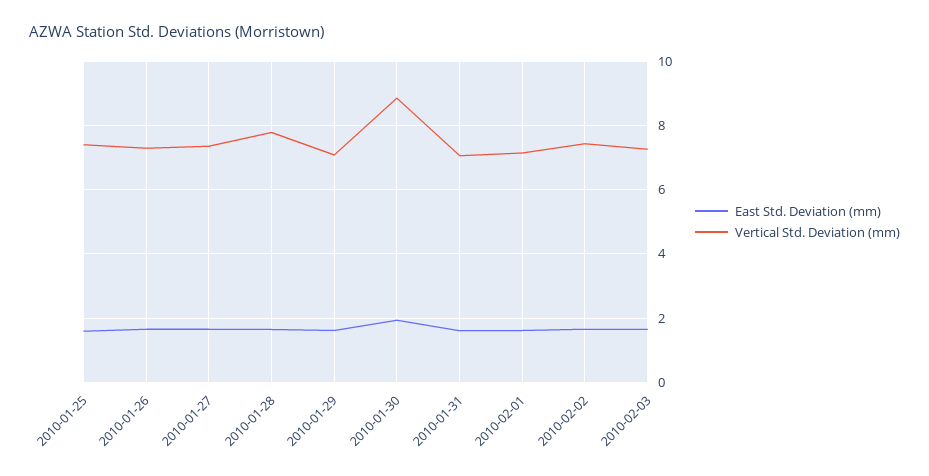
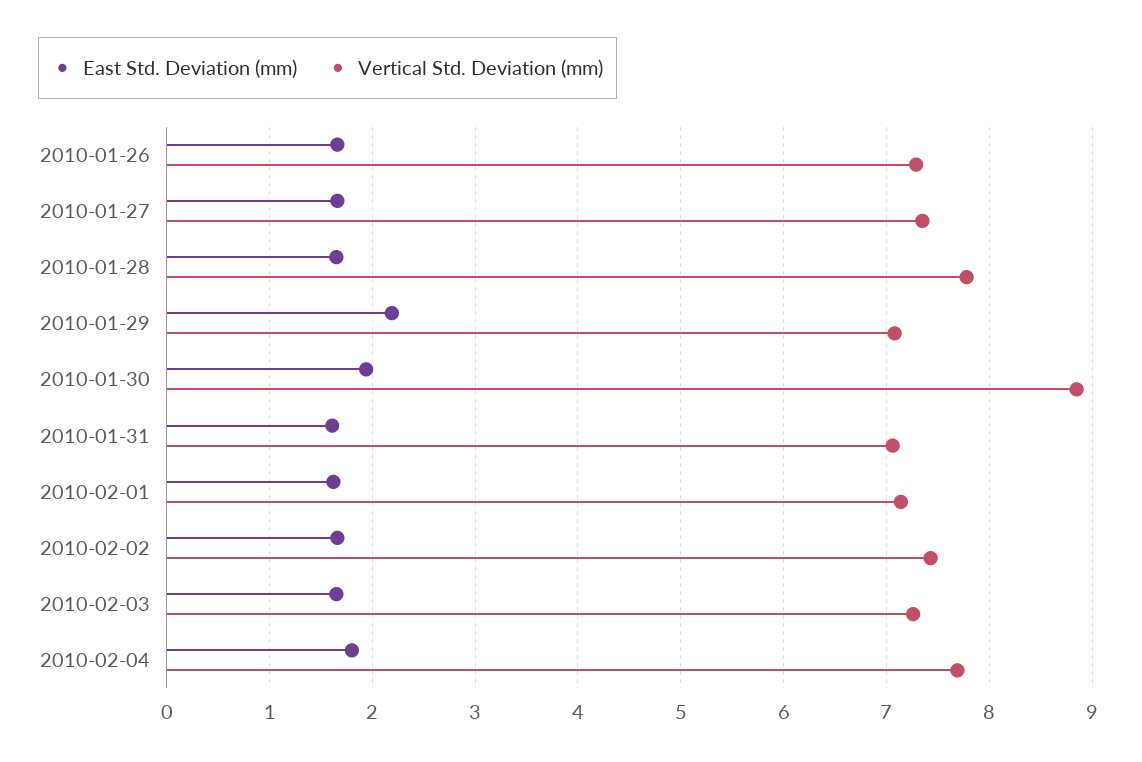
East Std. Deviation (mm), 2010-01-25: 1.6 -> none
Vertical Std. Deviation (mm), 2010-01-25: 7.4 -> none
East Std. Deviation (mm), 2010-01-29: 1.6 -> 2.2
East Std. Deviation (mm), 2010-02-04: none -> 1.8
Vertical Std. Deviation (mm), 2010-02-04: none -> 7.7

